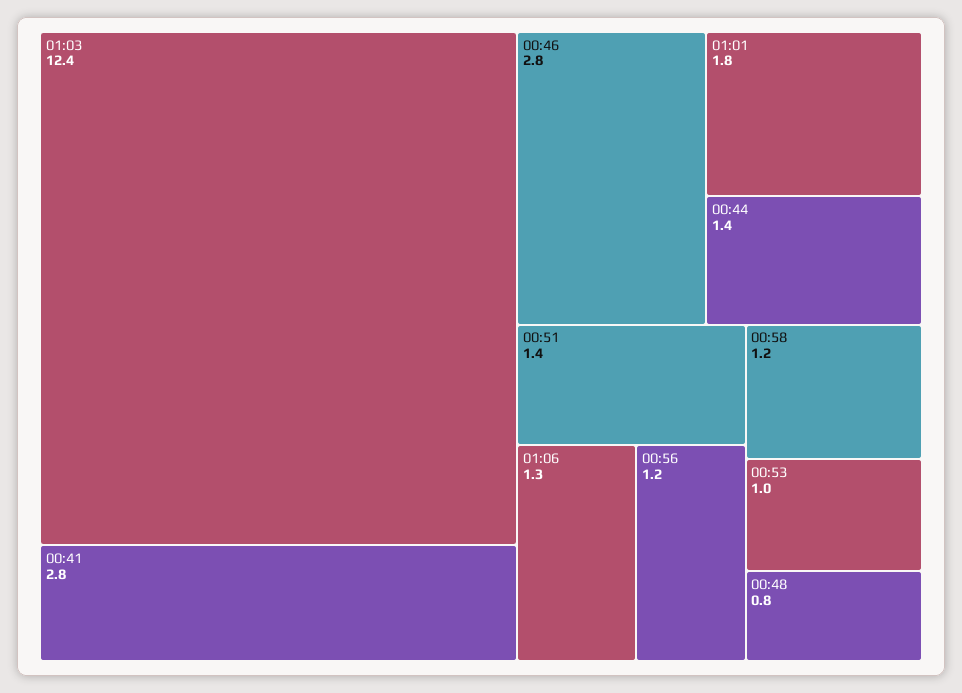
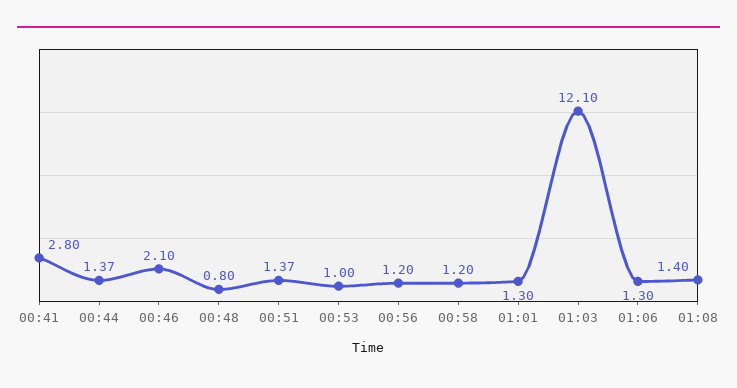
01:03: 12.4 -> 12.1
00:46: 2.8 -> 2.1
01:01: 1.8 -> 1.3
01:08: none -> 1.4

